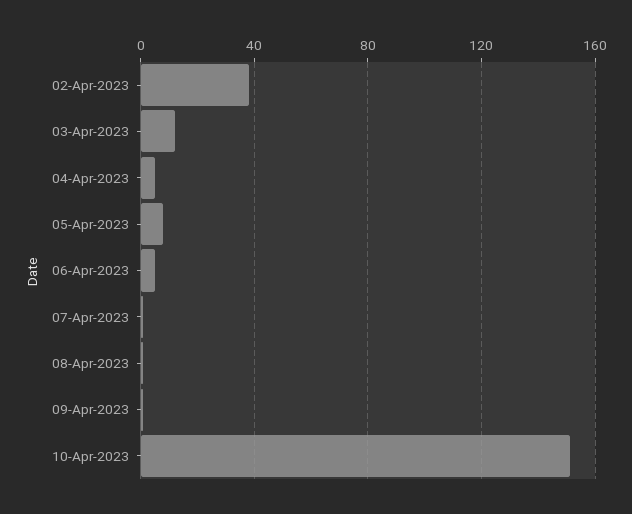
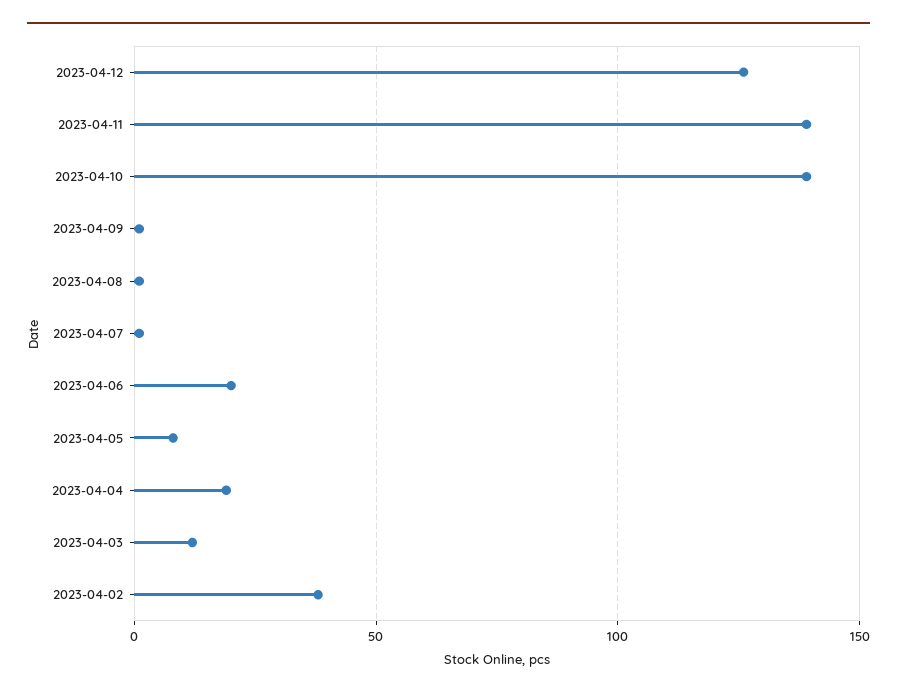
04-Apr-2023: 5 -> 20
06-Apr-2023: 5 -> 20
10-Apr-2023: 150 -> 140
2023-04-12: none -> 125
2023-04-11: none -> 140

